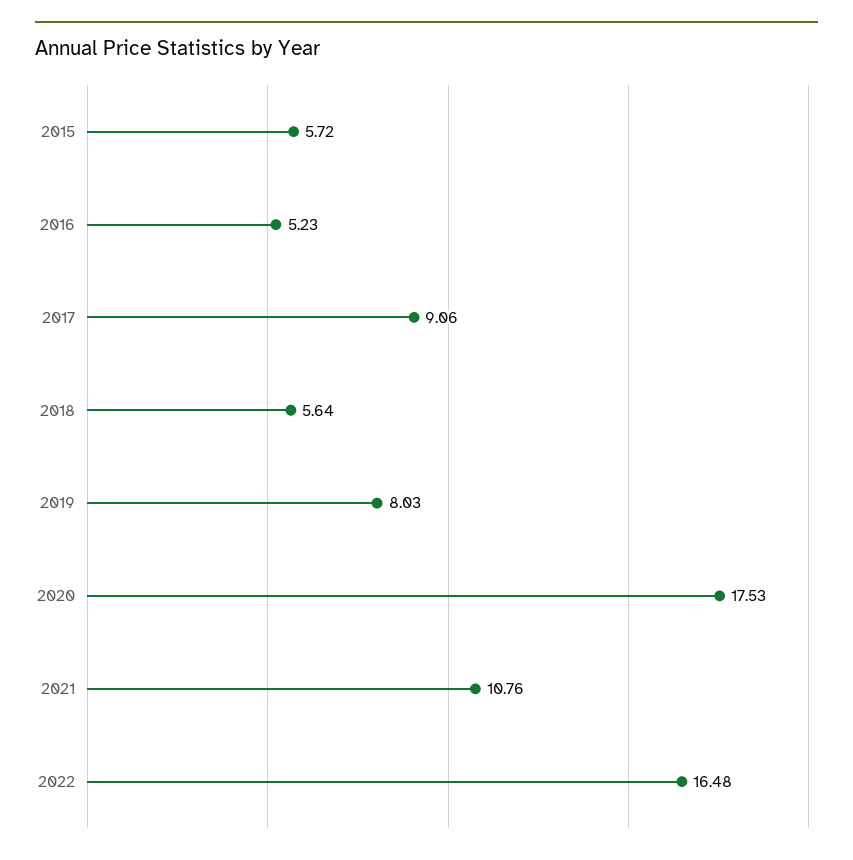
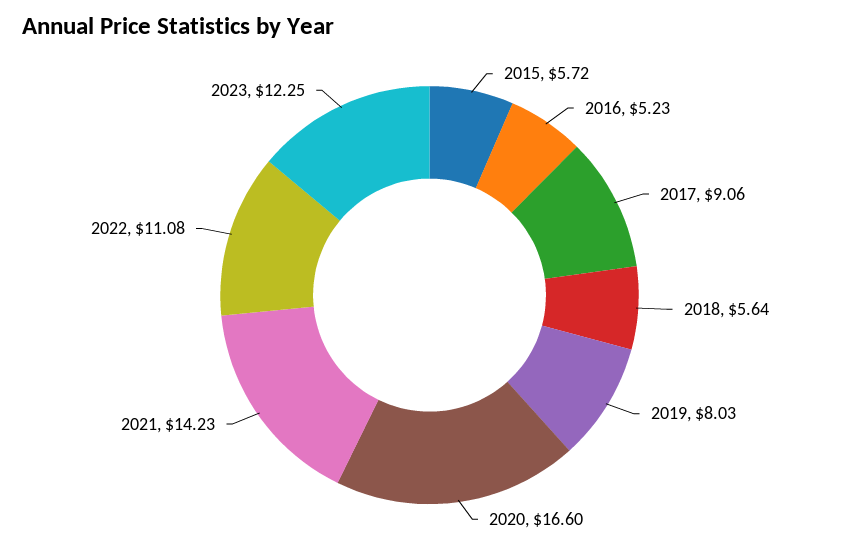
2020: 17.53 -> 16.6
2021: 10.76 -> 14.23
2022: 16.48 -> 11.08
2023: none -> 12.25

